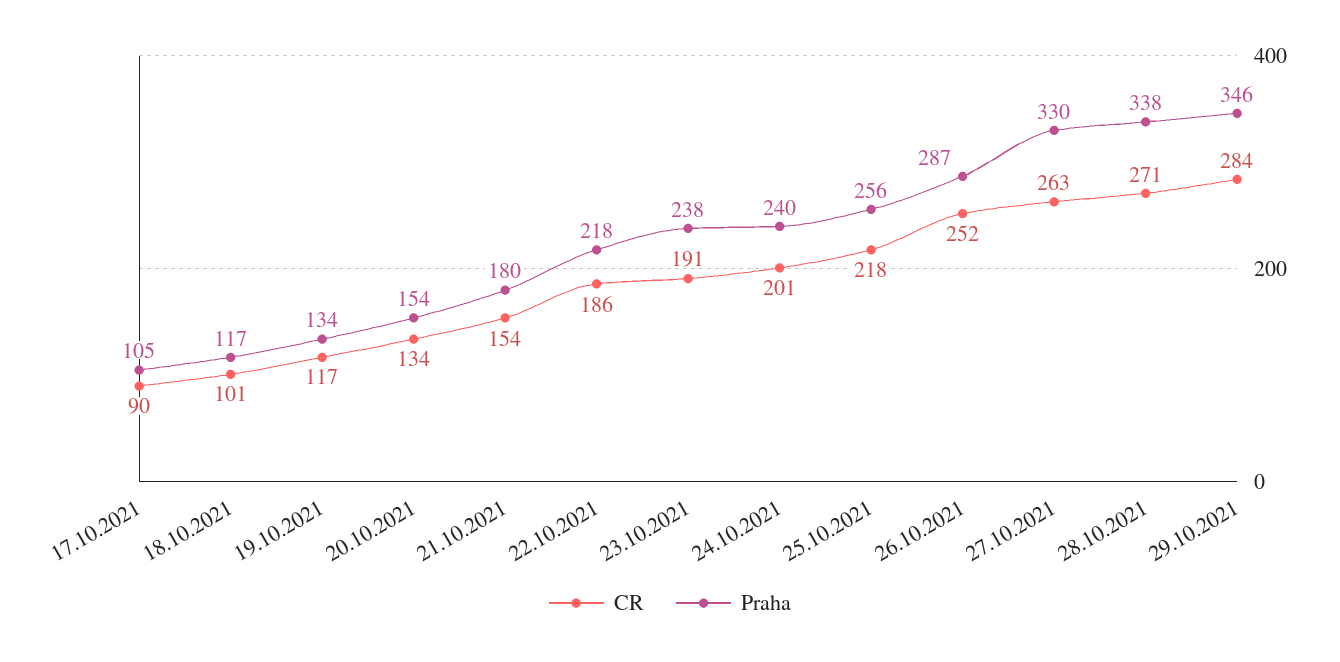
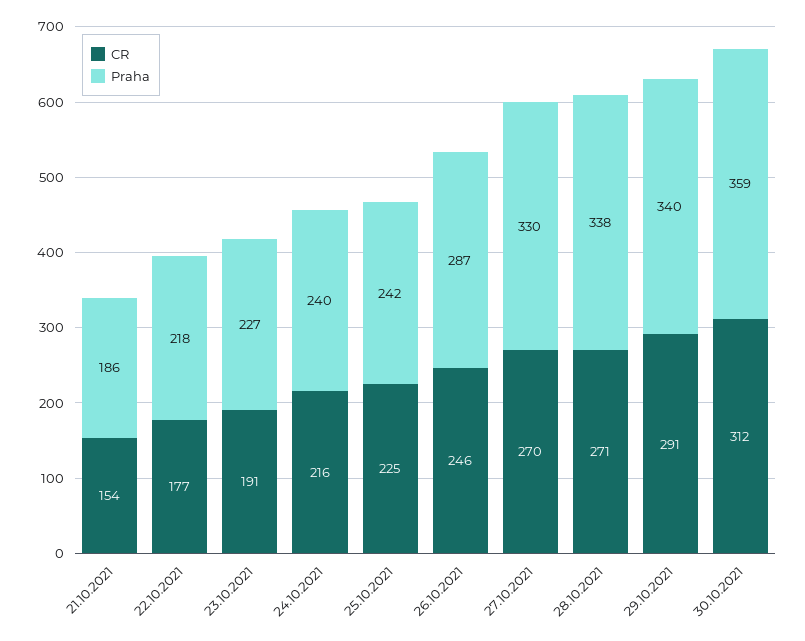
CR, 17.10.2021: 90 -> none
Praha, 17.10.2021: 105 -> none
CR, 18.10.2021: 101 -> none
Praha, 18.10.2021: 117 -> none
CR, 19.10.2021: 117 -> none
Praha, 19.10.2021: 134 -> none
CR, 20.10.2021: 134 -> none
Praha, 20.10.2021: 154 -> none
Praha, 21.10.2021: 180 -> 186
CR, 22.10.2021: 186 -> 177
Praha, 23.10.2021: 238 -> 227
CR, 24.10.2021: 201 -> 216
CR, 25.10.2021: 218 -> 225
Praha, 25.10.2021: 256 -> 242
CR, 26.10.2021: 252 -> 246
CR, 27.10.2021: 263 -> 270
CR, 29.10.2021: 284 -> 291
Praha, 29.10.2021: 346 -> 340
CR, 30.10.2021: none -> 312
Praha, 30.10.2021: none -> 359

